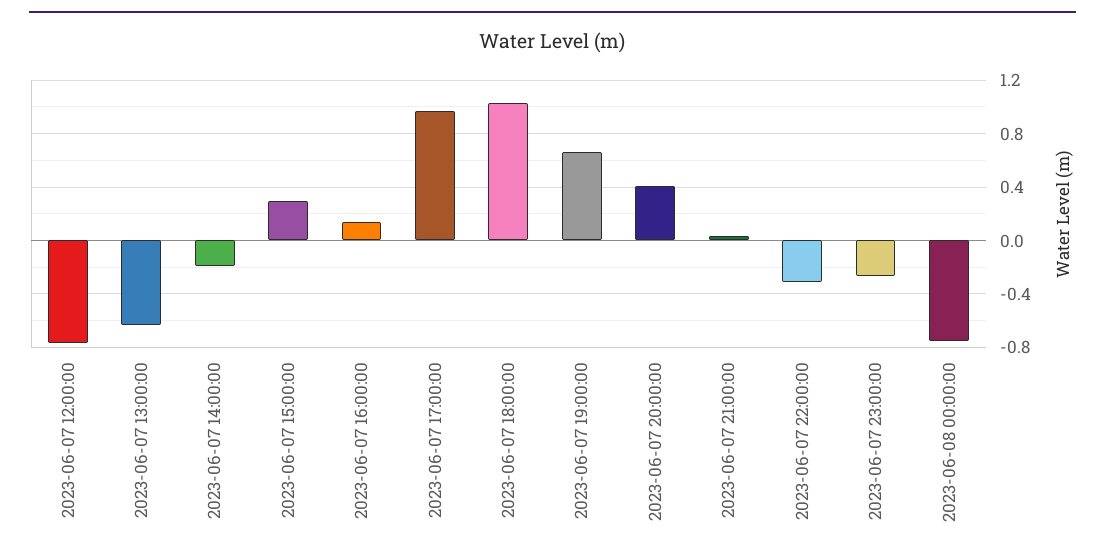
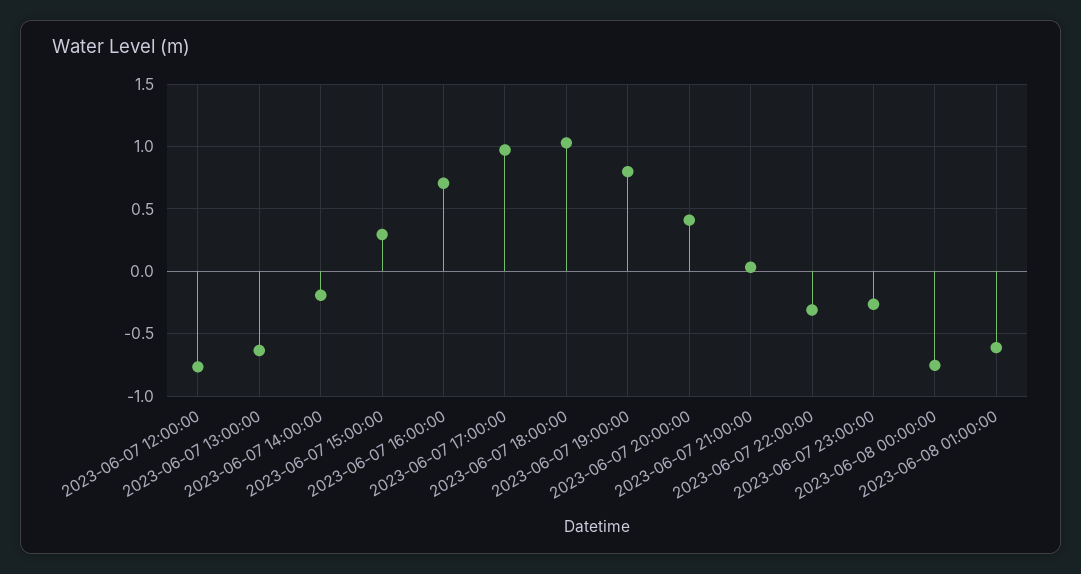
2023-06-07 16:00:00: 0.15 -> 0.7
2023-06-07 19:00:00: 0.65 -> 0.8
2023-06-08 01:00:00: none -> -0.6

